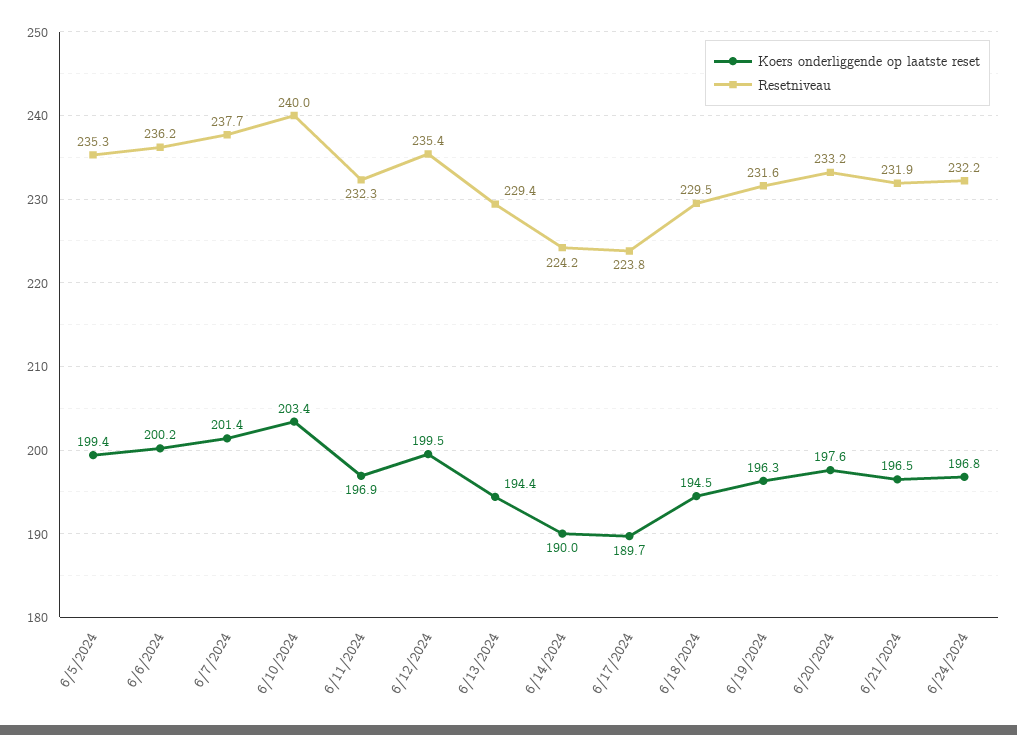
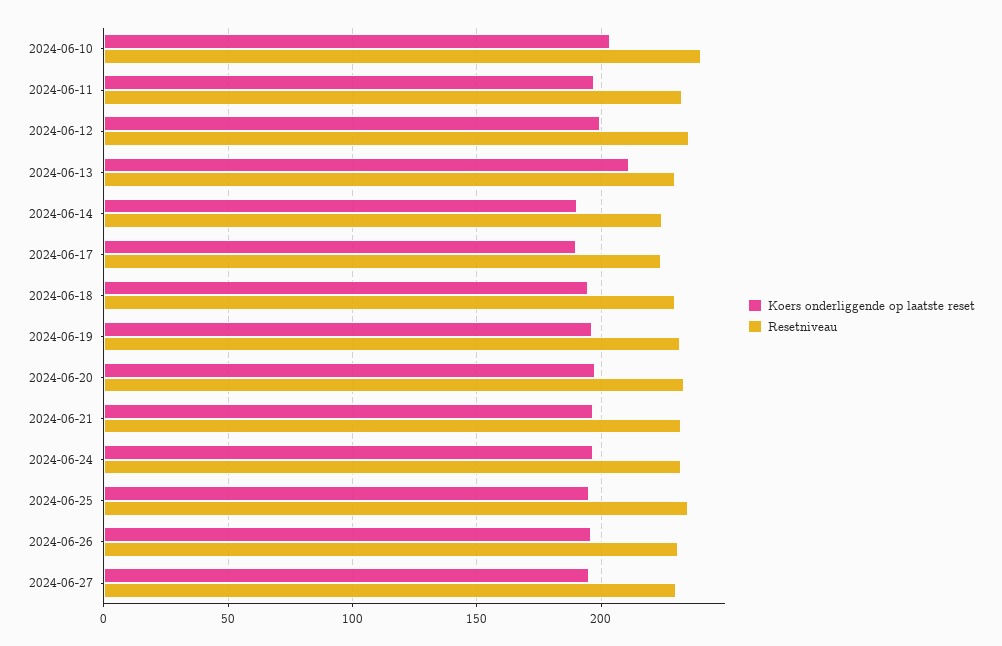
Koers onderliggende op laatste reset, 6/5/2024: 199.4 -> none
Resetniveau, 6/5/2024: 235.3 -> none
Koers onderliggende op laatste reset, 6/6/2024: 200.2 -> none
Resetniveau, 6/6/2024: 236.2 -> none
Koers onderliggende op laatste reset, 6/7/2024: 201.4 -> none
Resetniveau, 6/7/2024: 237.7 -> none
Koers onderliggende op laatste reset, 6/13/2024: 194.4 -> 210
Koers onderliggende op laatste reset, 2024-06-25: none -> 195
Resetniveau, 2024-06-25: none -> 235
Koers onderliggende op laatste reset, 2024-06-26: none -> 195
Resetniveau, 2024-06-26: none -> 230
Koers onderliggende op laatste reset, 2024-06-27: none -> 195
Resetniveau, 2024-06-27: none -> 230

